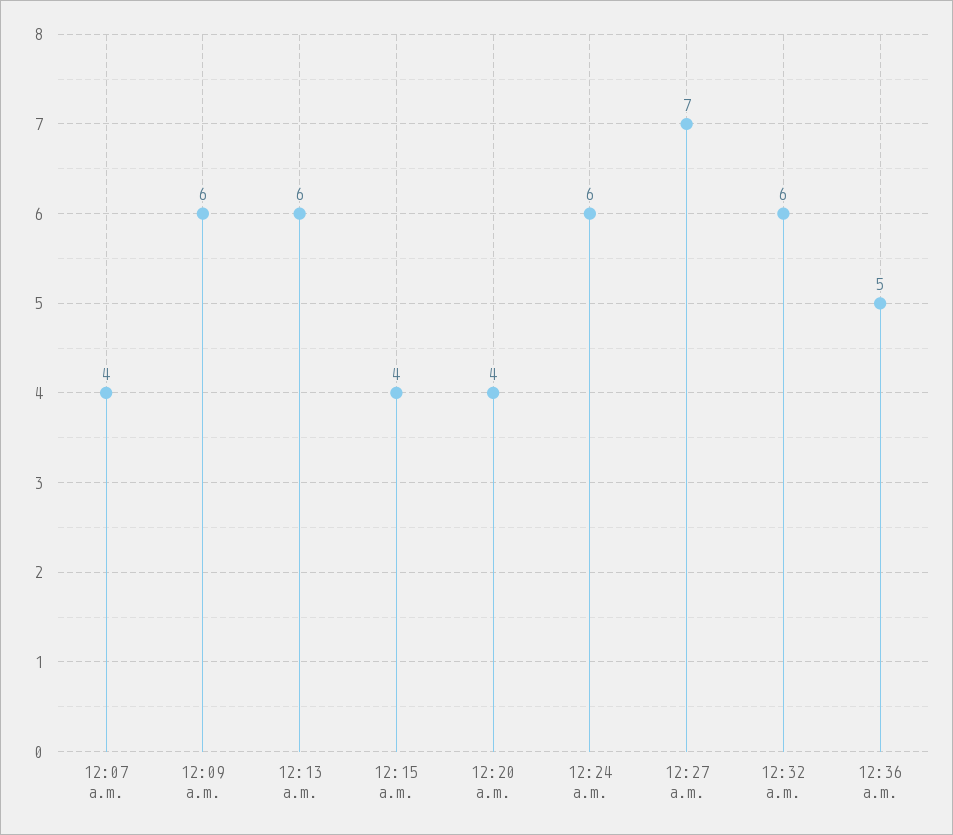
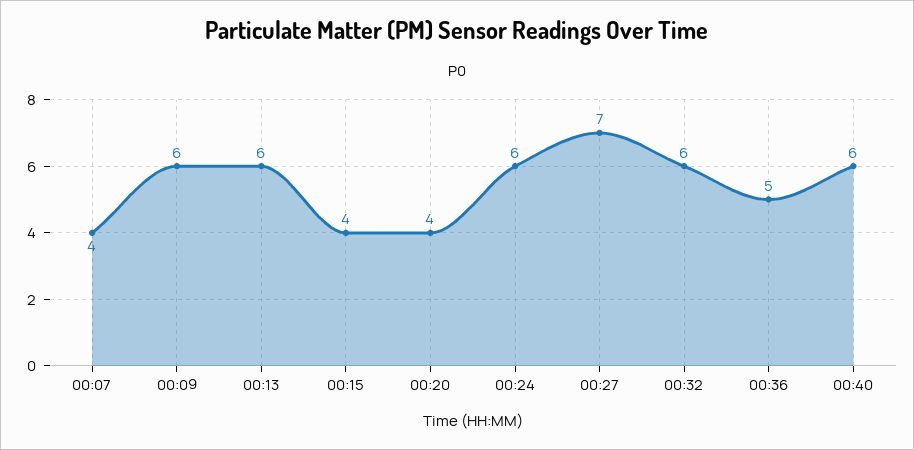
00:40: none -> 6

